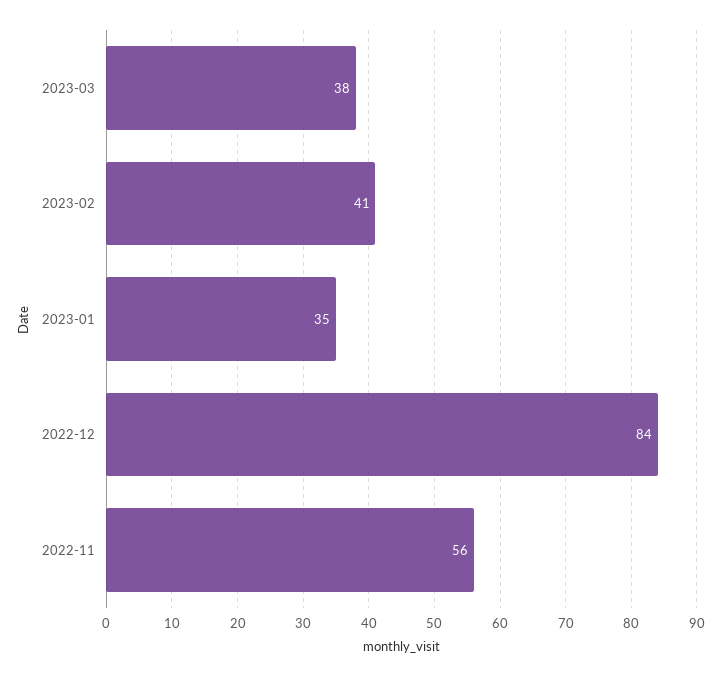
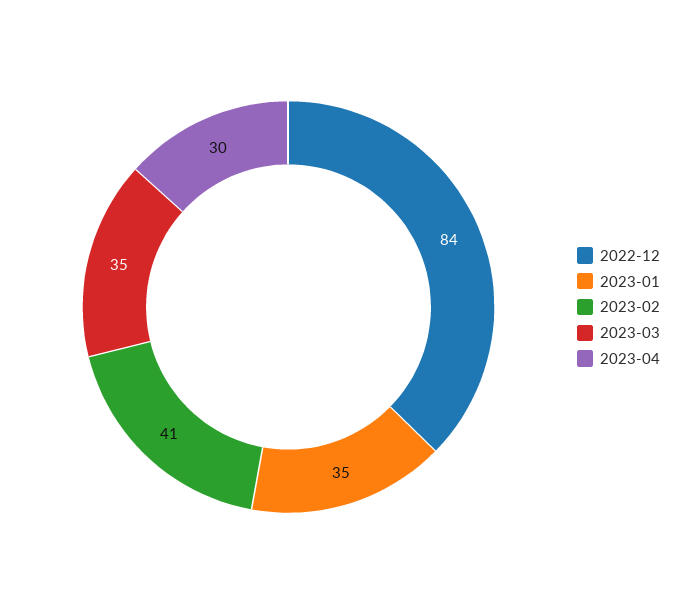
2023-03: 38 -> 35
2022-11: 56 -> none
2023-04: none -> 30

